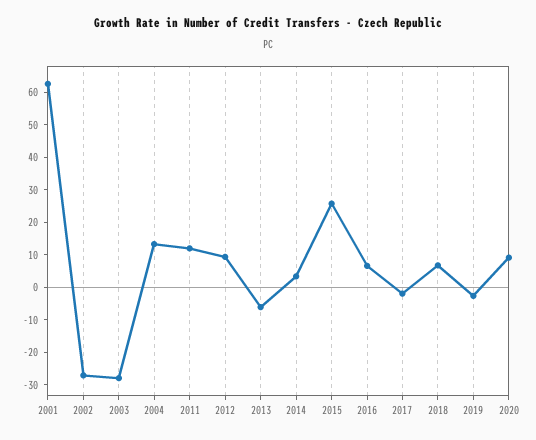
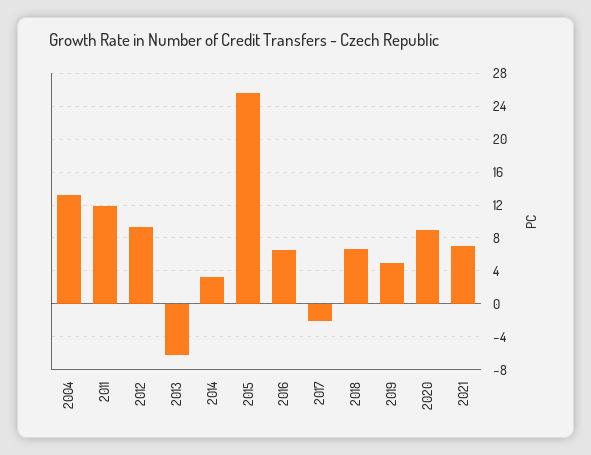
2001: 62.5 -> none
2002: -27.5 -> none
2003: -27.5 -> none
2019: -2.5 -> 5
2021: none -> 7

